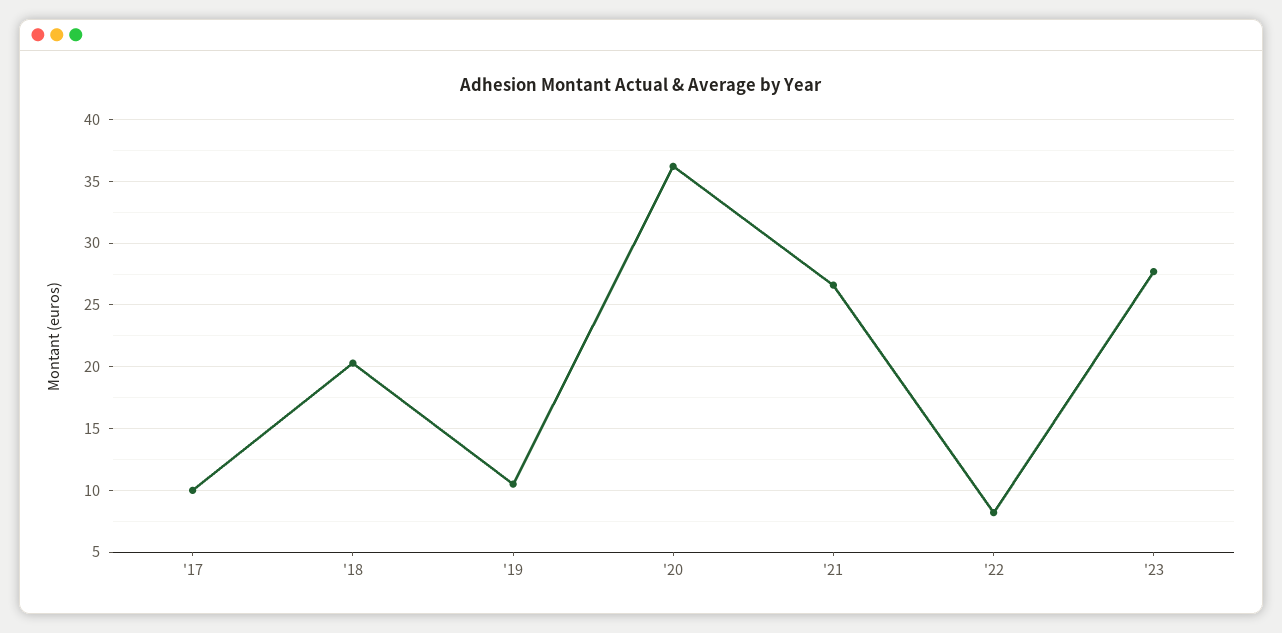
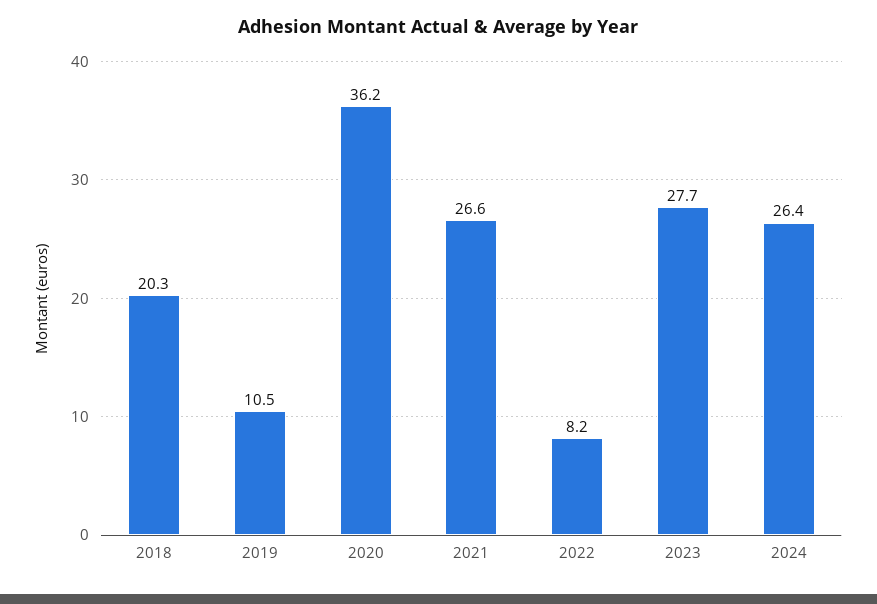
'17: 10 -> none
2024: none -> 26.4

